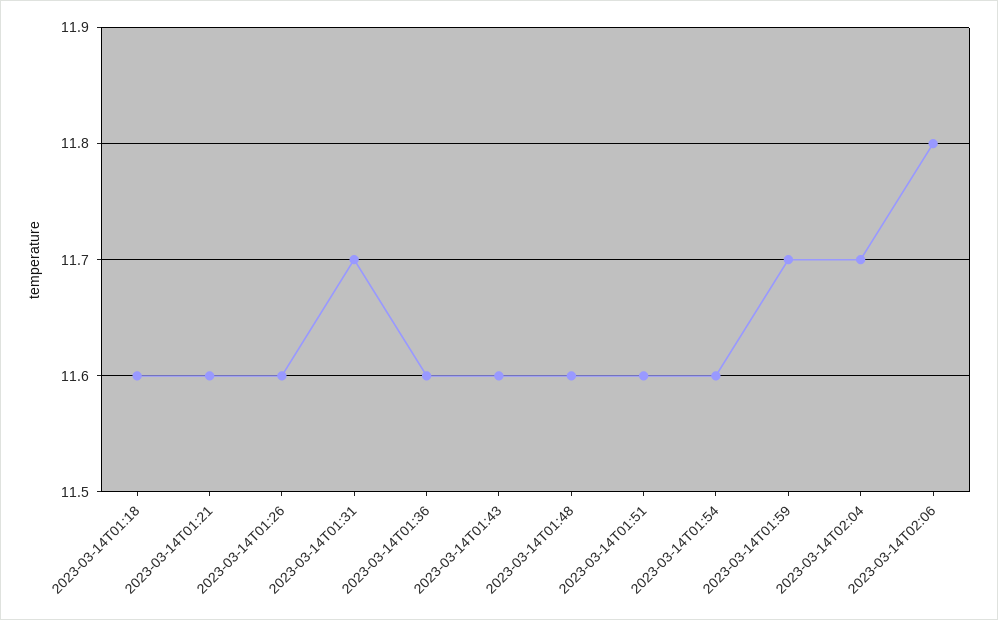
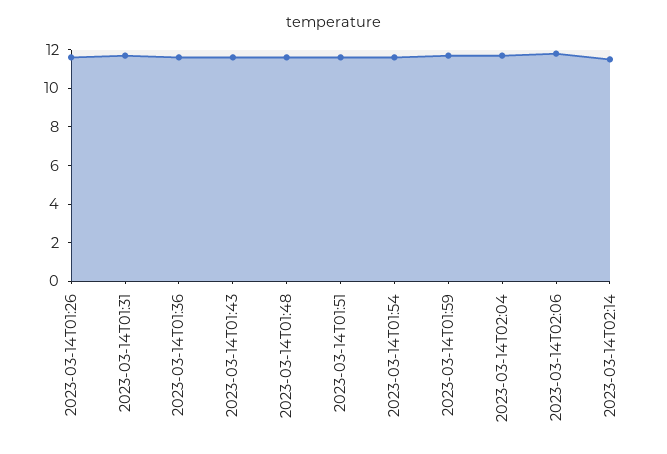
2023-03-14T01:18: 11.6 -> none
2023-03-14T01:21: 11.6 -> none
2023-03-14T02:14: none -> 11.5

